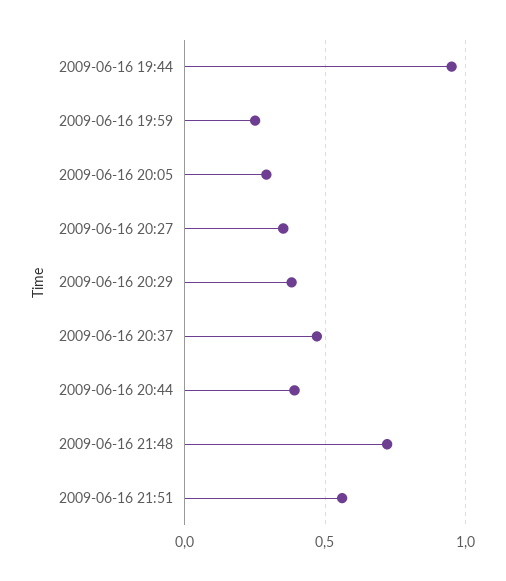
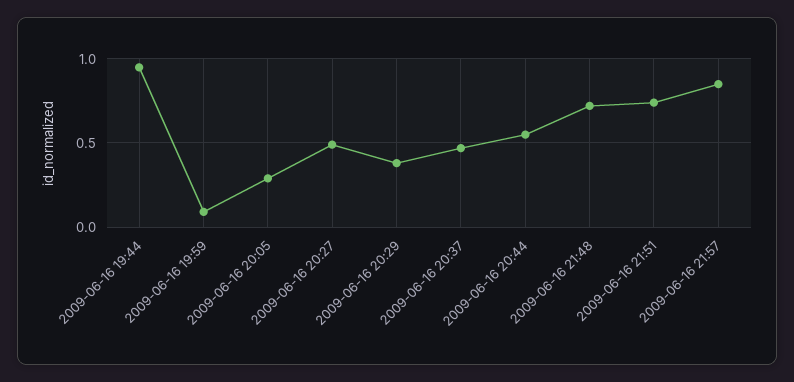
2009-06-16 19:59: 0.25 -> 0.1
2009-06-16 20:27: 0.35 -> 0.5
2009-06-16 20:44: 0.4 -> 0.55
2009-06-16 21:51: 0.55 -> 0.75
2009-06-16 21:57: none -> 0.85

